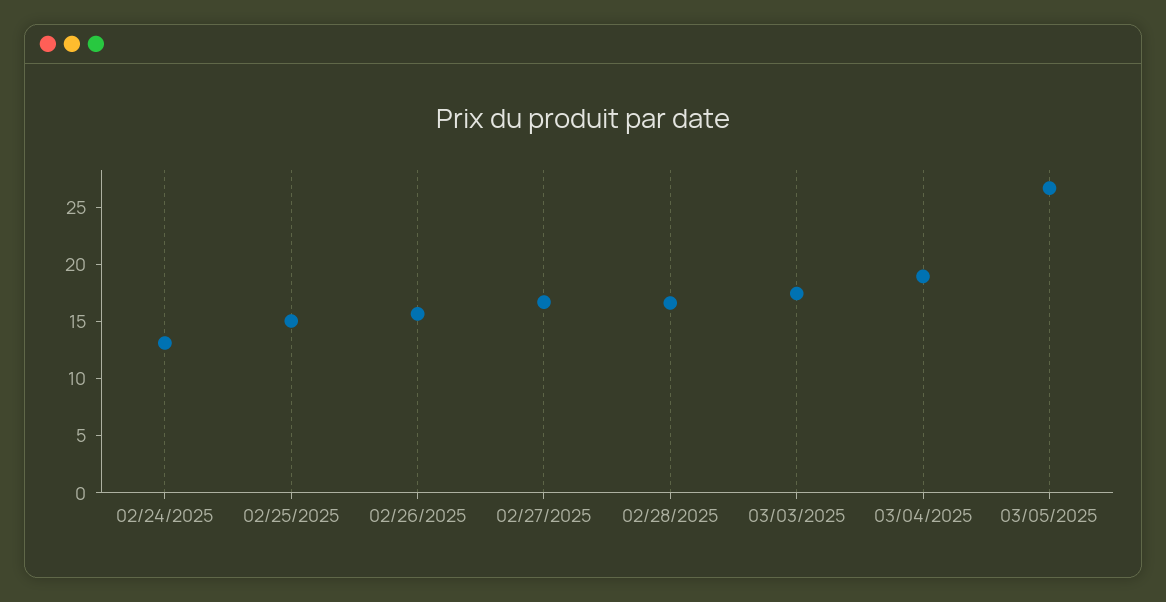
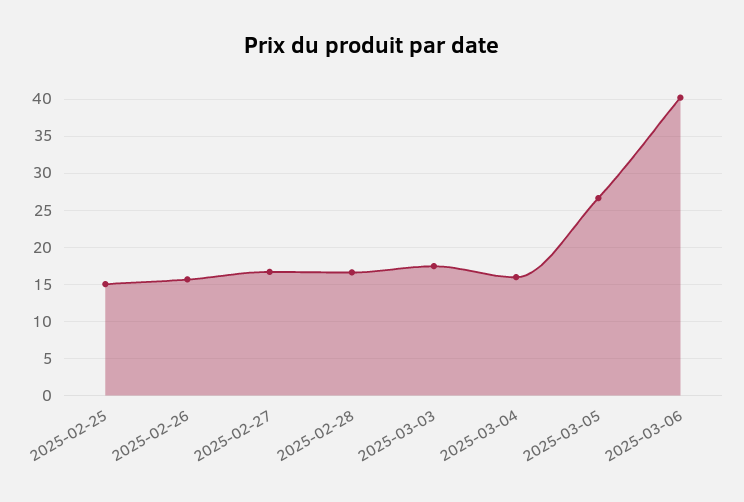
02/24/2025: 13 -> none
03/04/2025: 19 -> 16
2025-03-06: none -> 40

